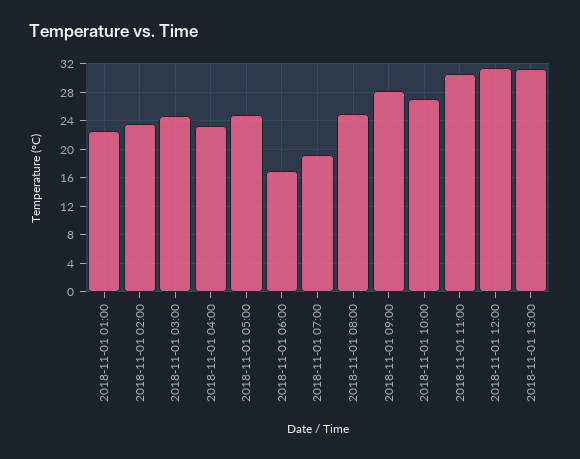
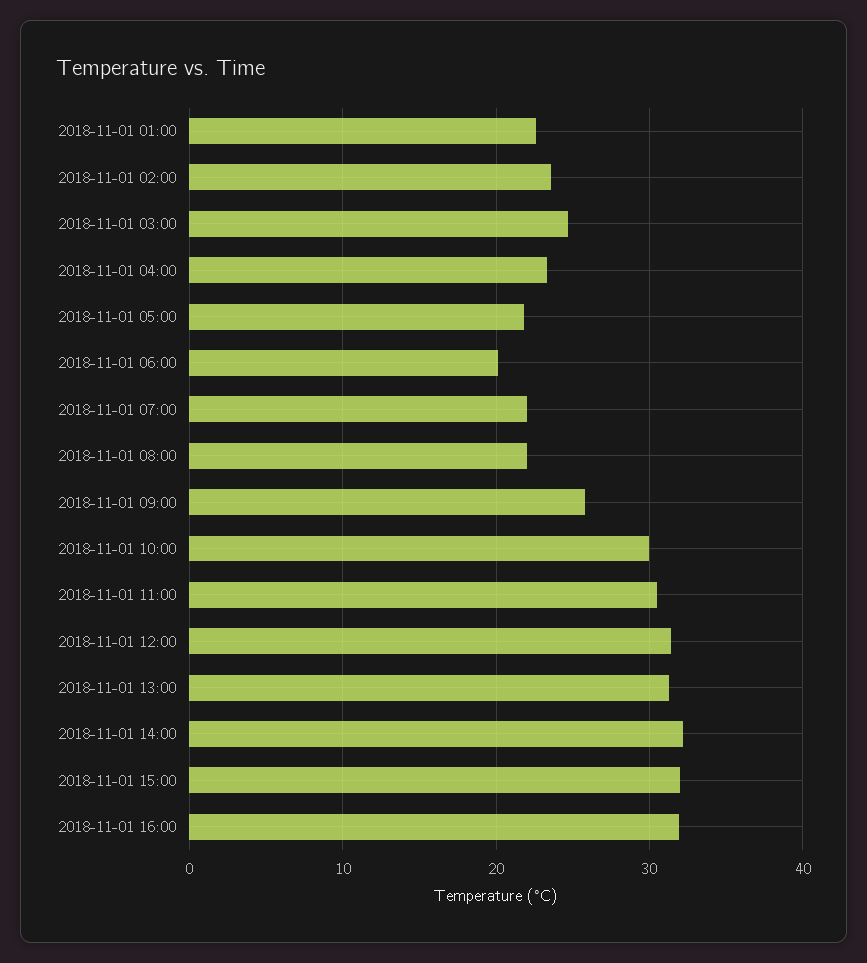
2018-11-01 05:00: 25 -> 22
2018-11-01 06:00: 17 -> 20
2018-11-01 07:00: 19 -> 22
2018-11-01 08:00: 25 -> 22
2018-11-01 09:00: 28 -> 26
2018-11-01 10:00: 27 -> 30
2018-11-01 14:00: none -> 32
2018-11-01 15:00: none -> 32
2018-11-01 16:00: none -> 32

